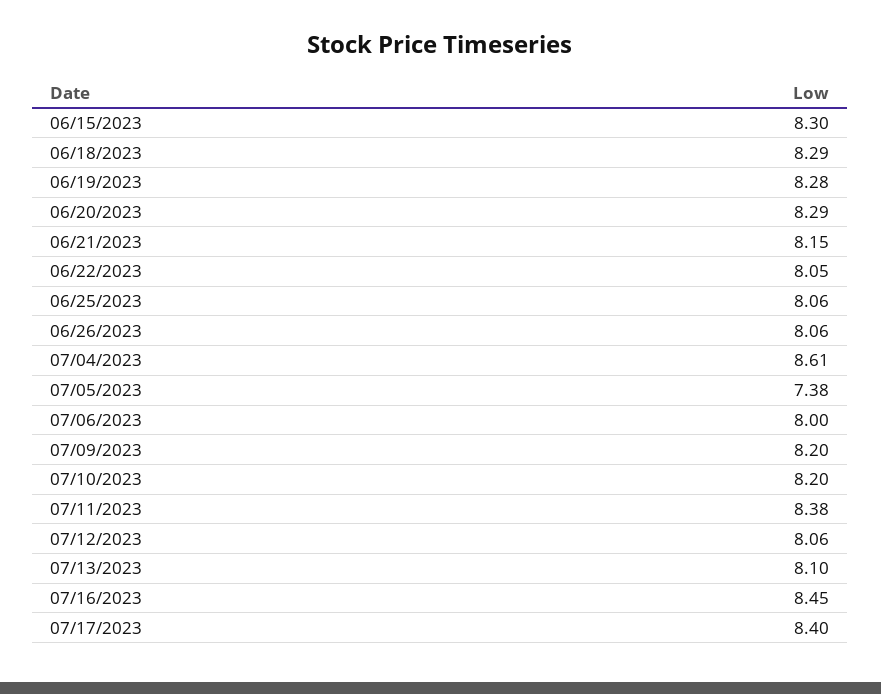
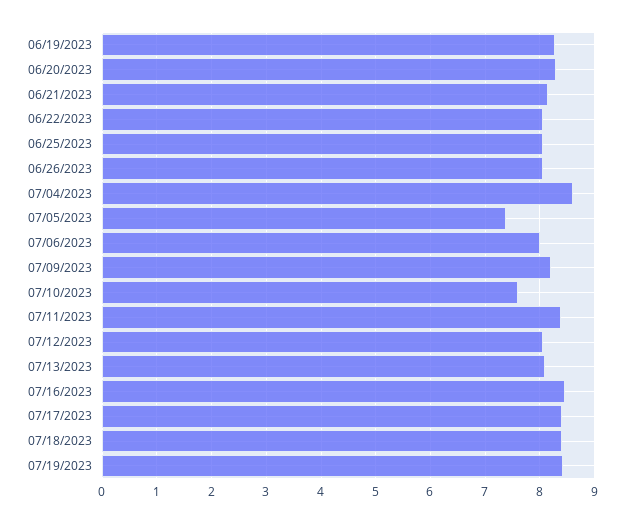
06/15/2023: 8.3 -> none
06/18/2023: 8.29 -> none
07/10/2023: 8.2 -> 7.6
07/18/2023: none -> 8.4
07/19/2023: none -> 8.4

